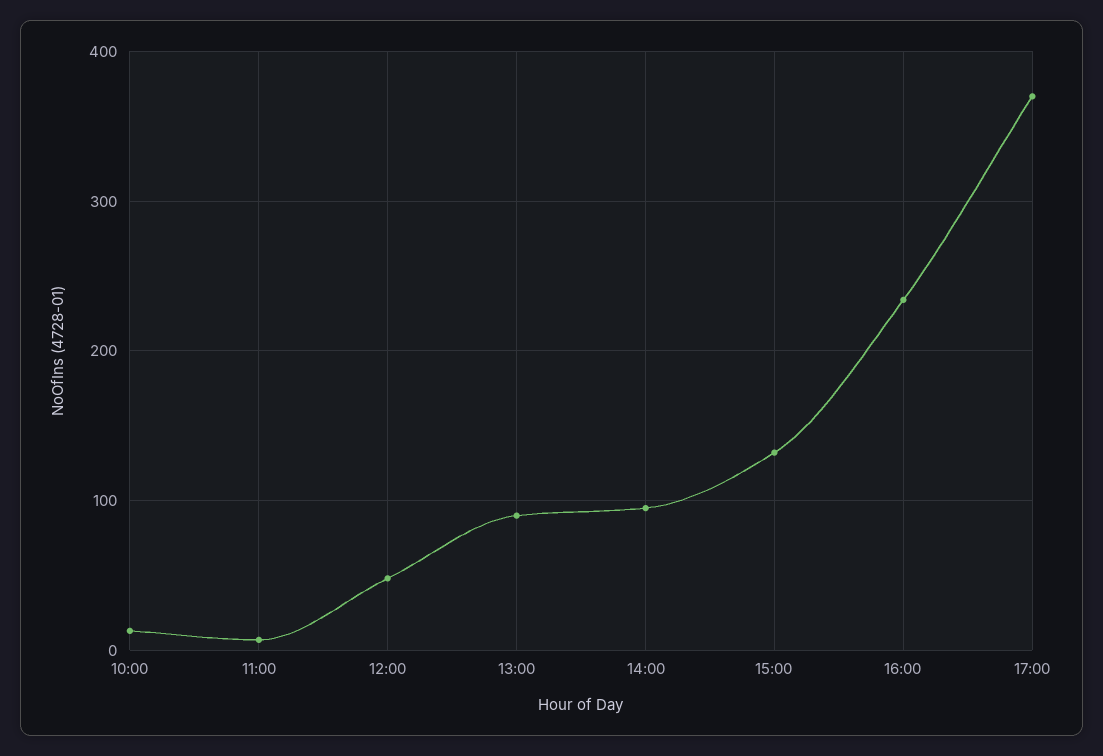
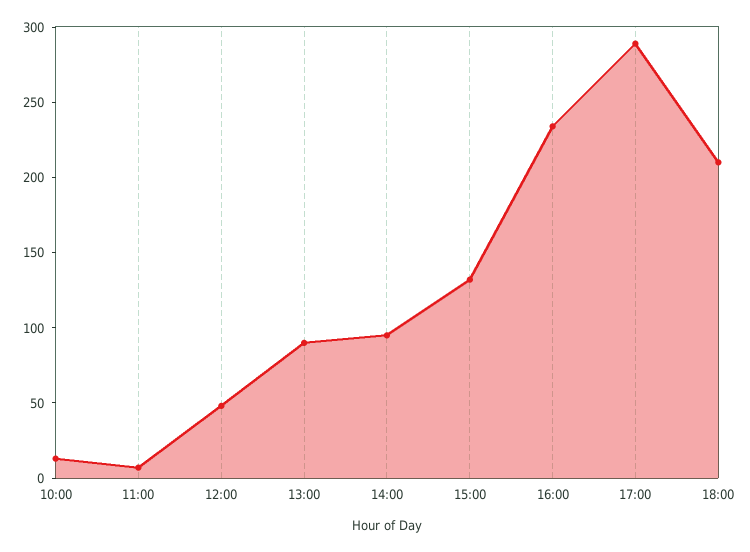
17:00: 370 -> 290
18:00: none -> 210

